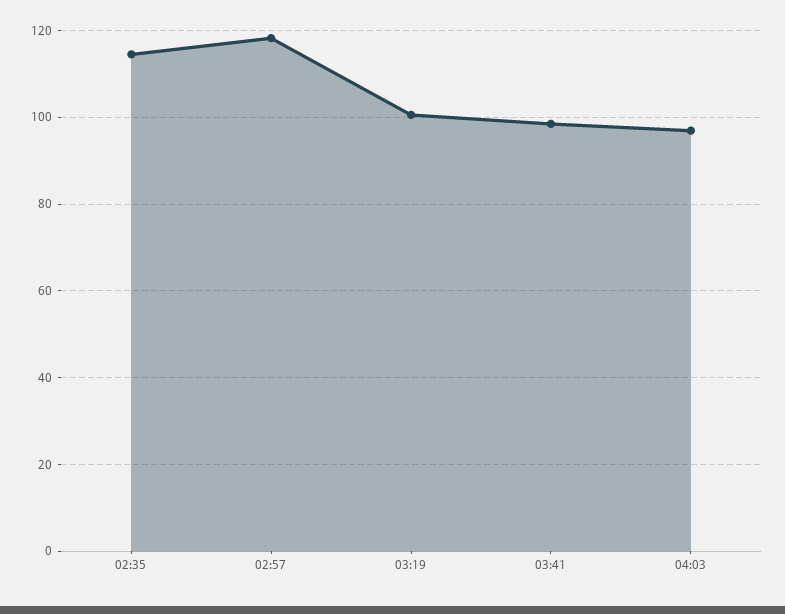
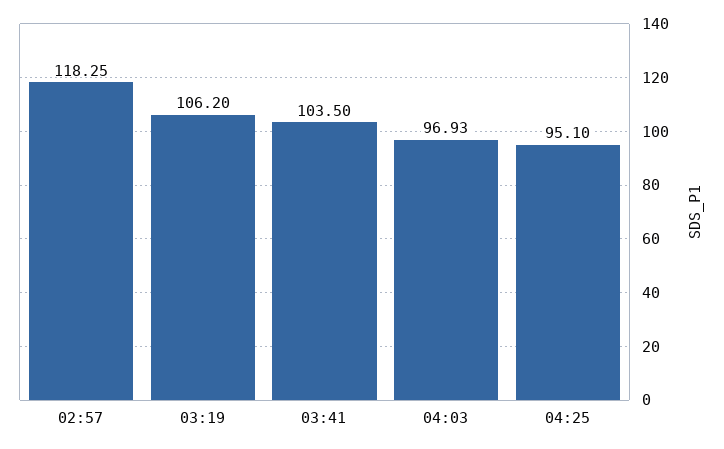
02:35: 114 -> none
03:19: 100 -> 106.2
03:41: 98 -> 103.5
04:25: none -> 95.1

